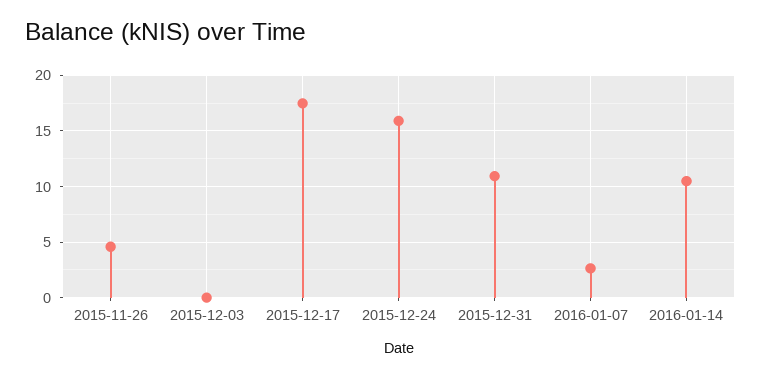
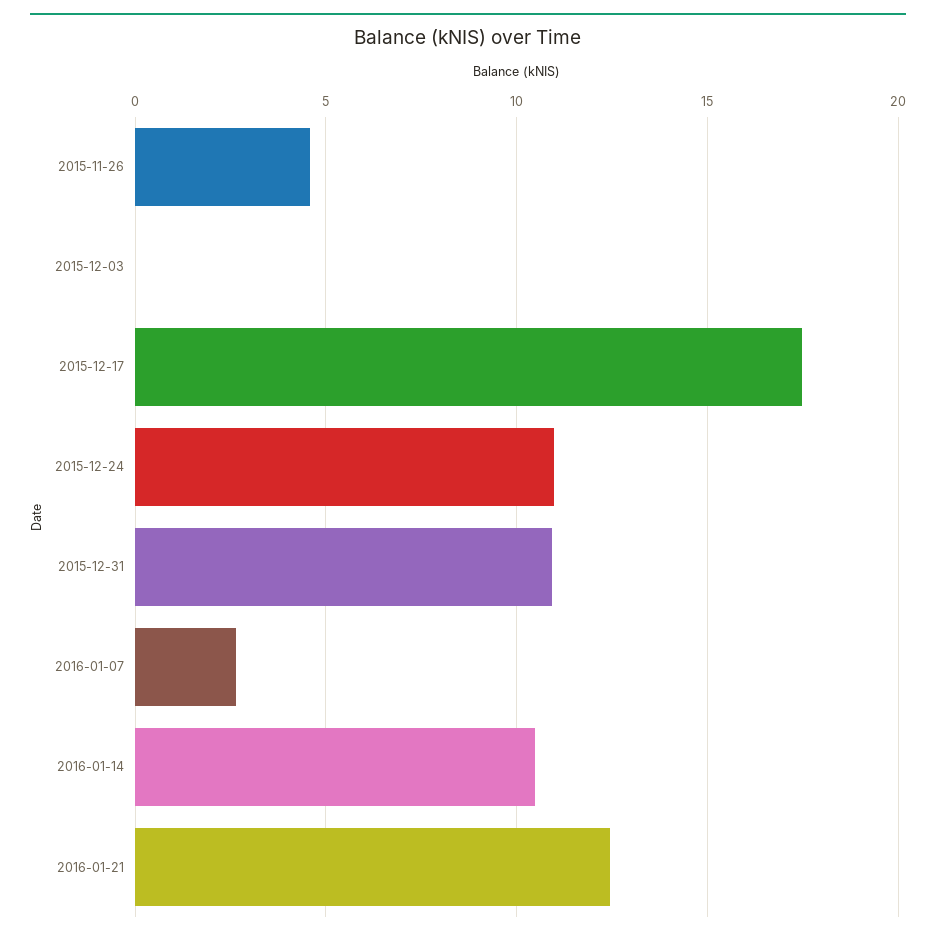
2015-12-24: 16 -> 11
2016-01-21: none -> 12.5

